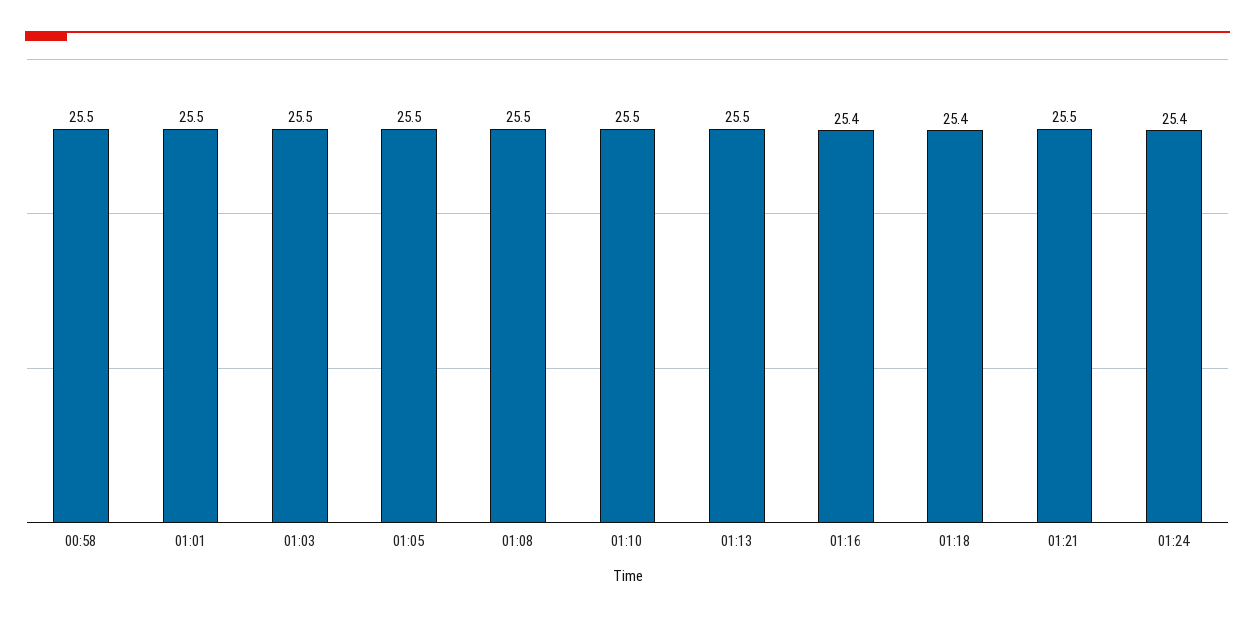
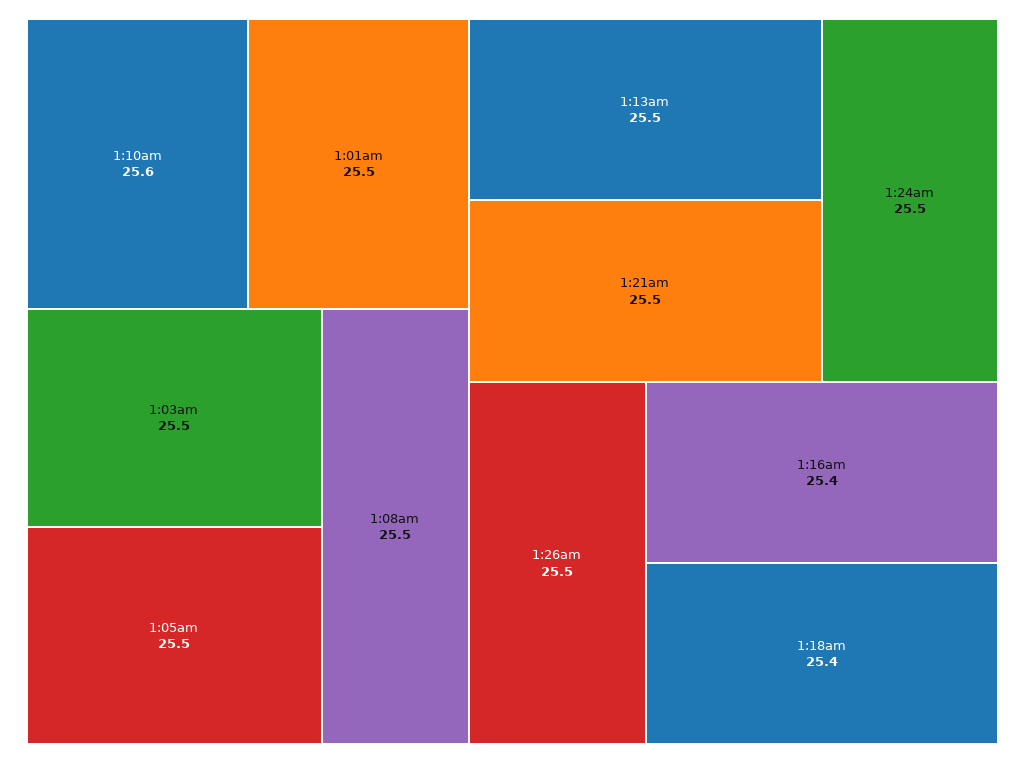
00:58: 25.5 -> none
01:10: 25.5 -> 25.6
01:24: 25.4 -> 25.5
1:26am: none -> 25.5

